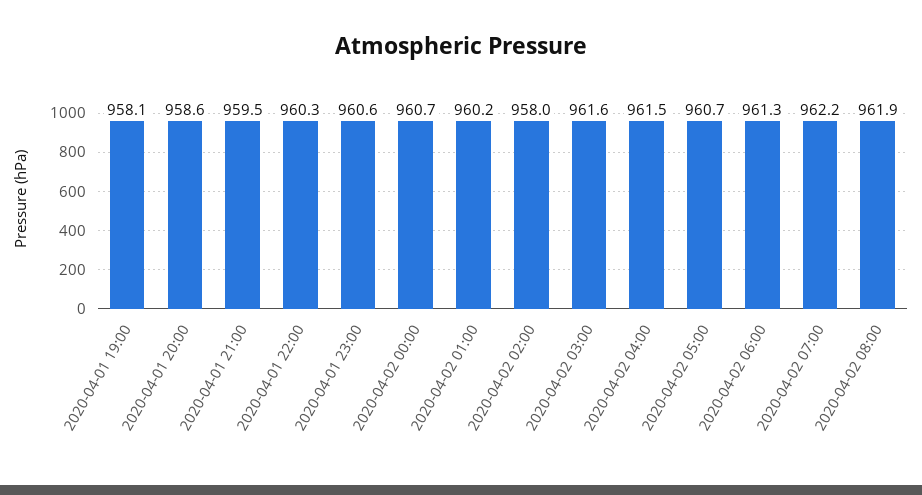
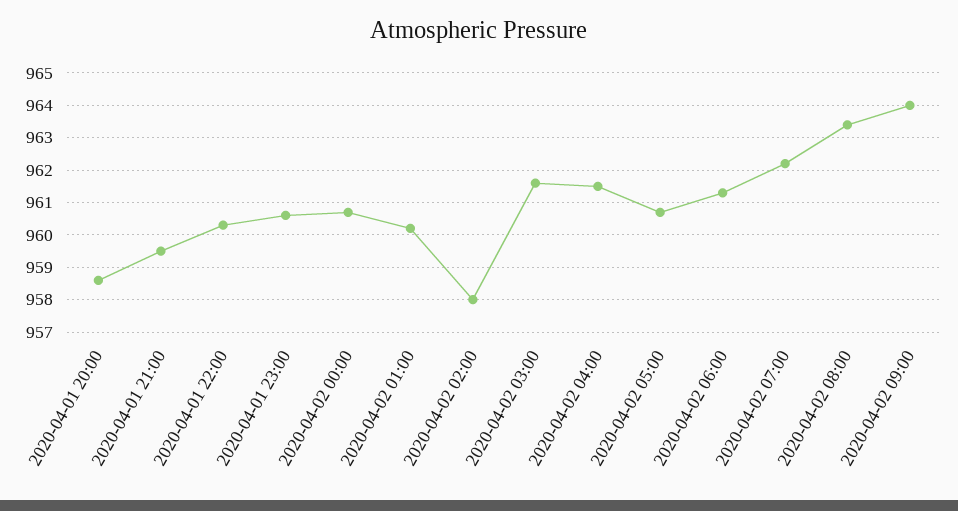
2020-04-01 19:00: 958.1 -> none
2020-04-02 08:00: 961.9 -> 963.5
2020-04-02 09:00: none -> 964

